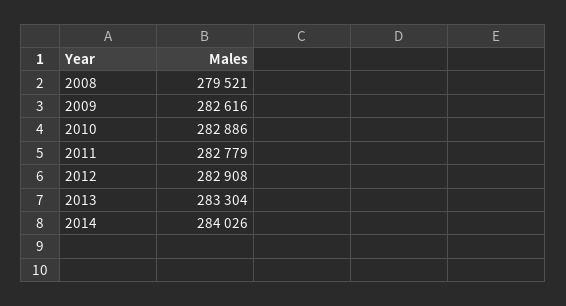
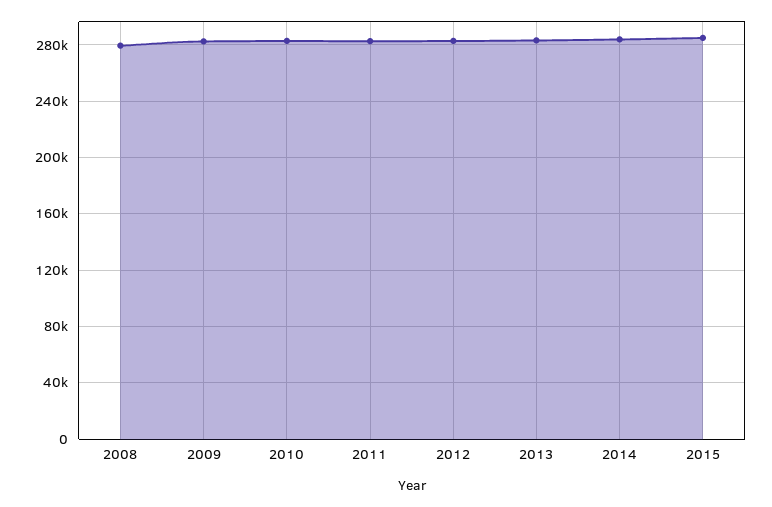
2015: none -> 285000

